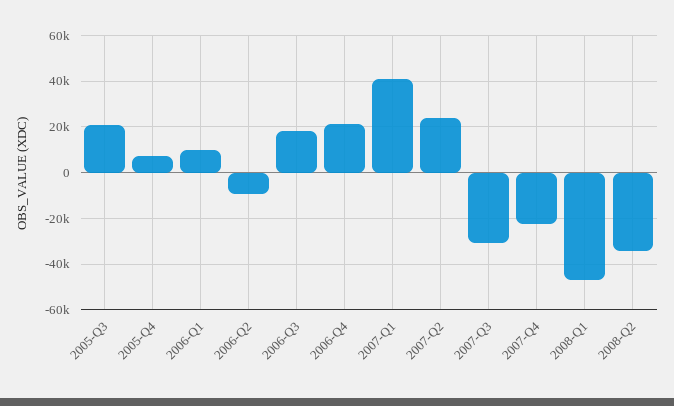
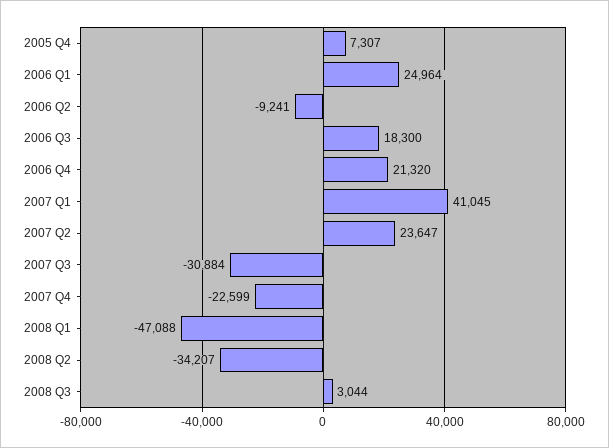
2005-Q3: 20000 -> none
2006-Q1: 10000 -> 24964
2008 Q3: none -> 3044

